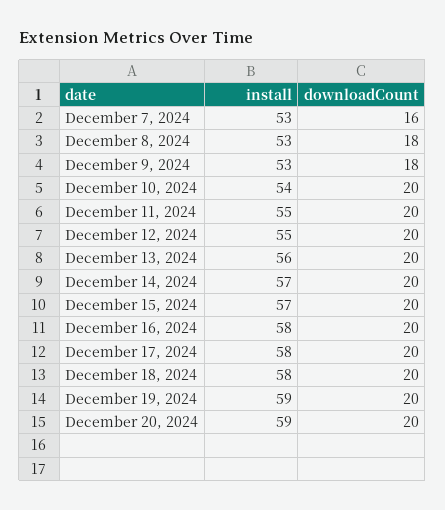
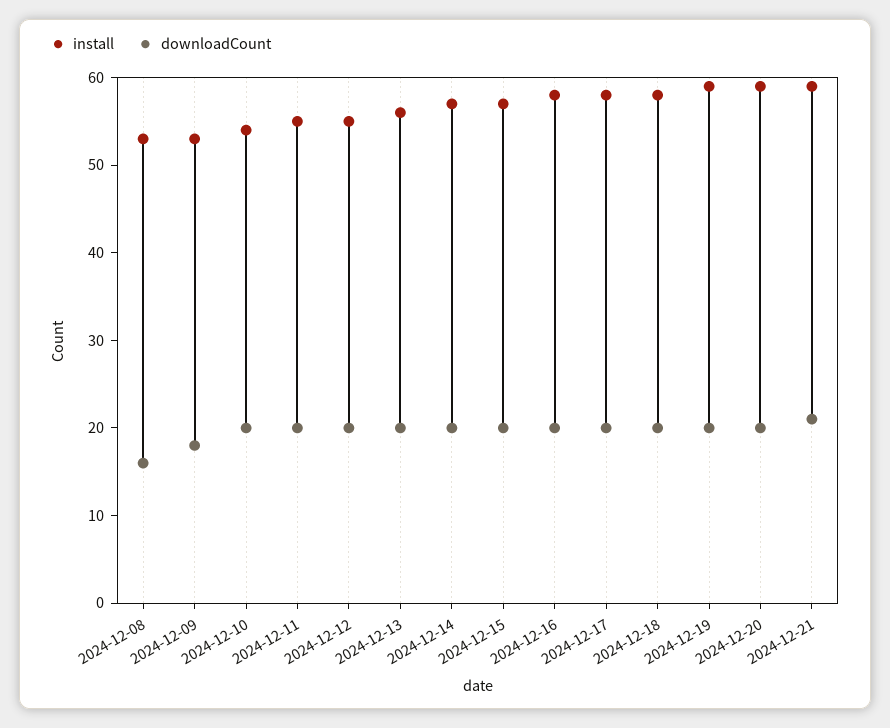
install, December 7, 2024: 53 -> none
downloadCount, December 7, 2024: 16 -> none
downloadCount, December 8, 2024: 18 -> 16
install, 2024-12-21: none -> 59
downloadCount, 2024-12-21: none -> 21

